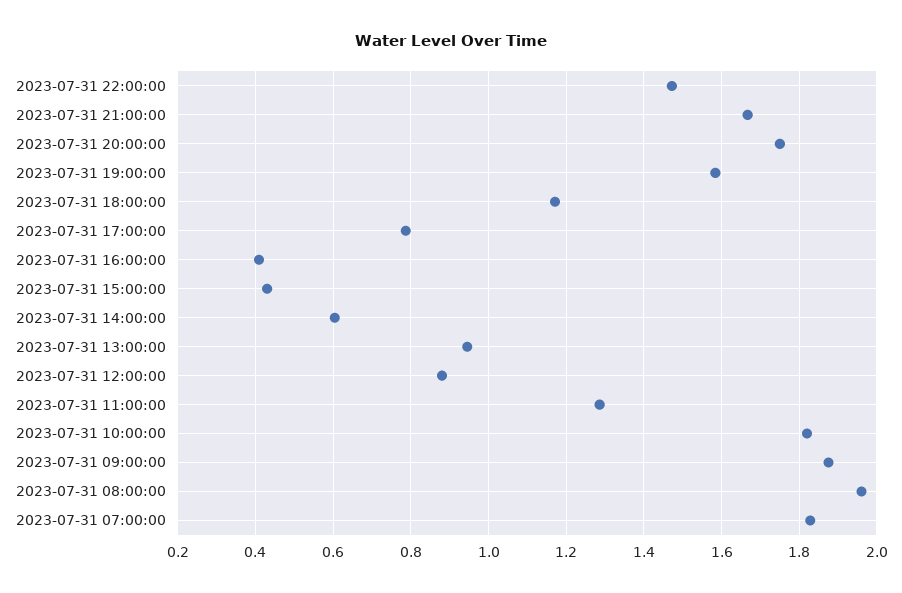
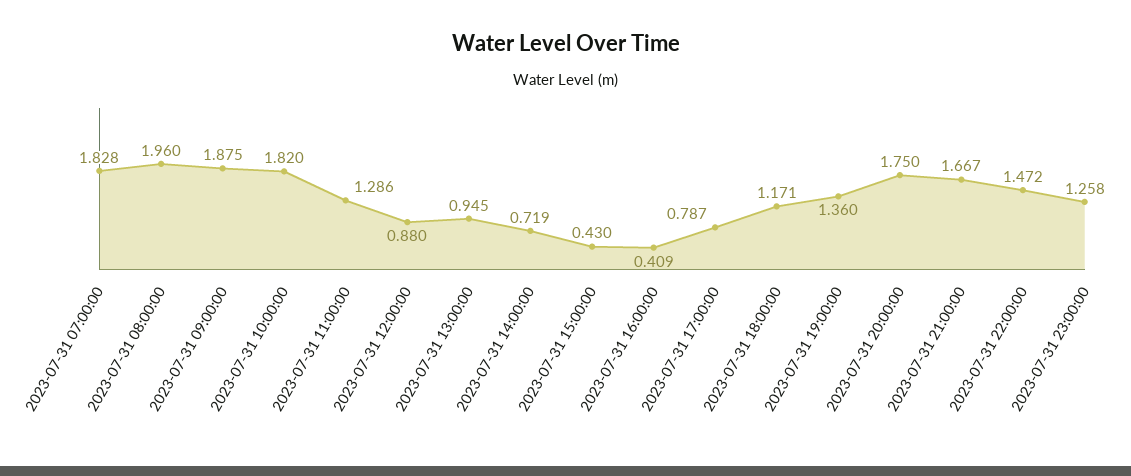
2023-07-31 19:00:00: 1.58 -> 1.36
2023-07-31 14:00:00: 0.6 -> 0.719
2023-07-31 23:00:00: none -> 1.258

